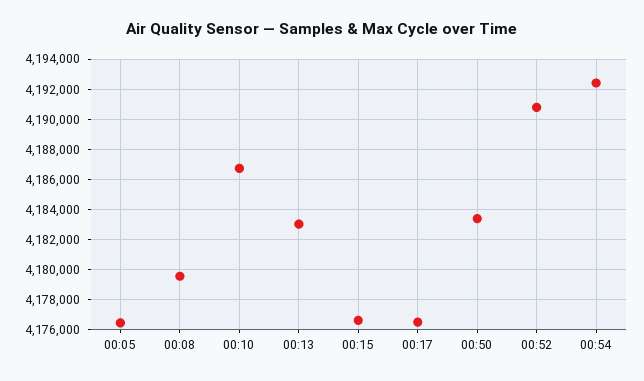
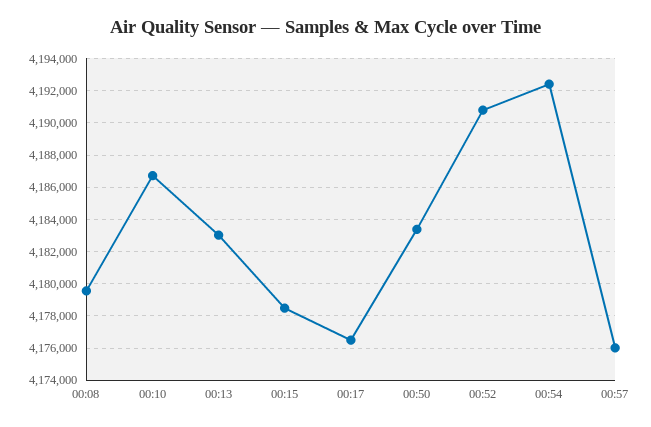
00:05: 4176500 -> none
00:15: 4176500 -> 4178500
00:57: none -> 4176000

